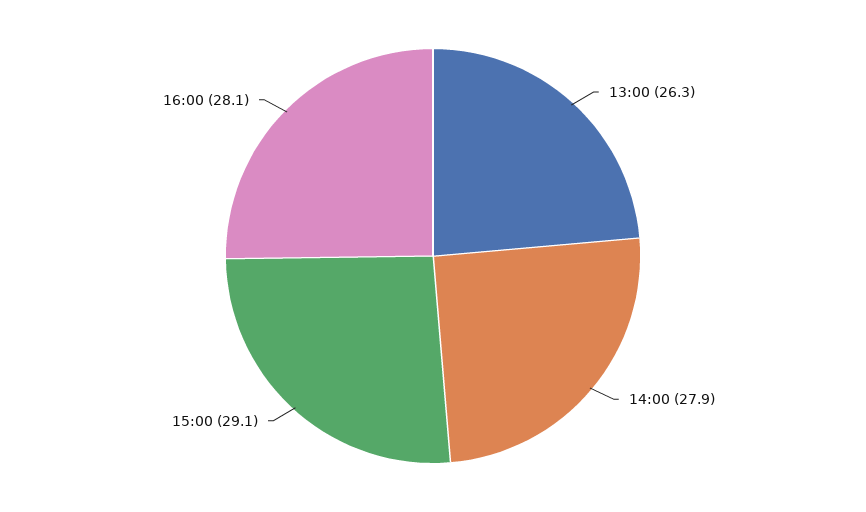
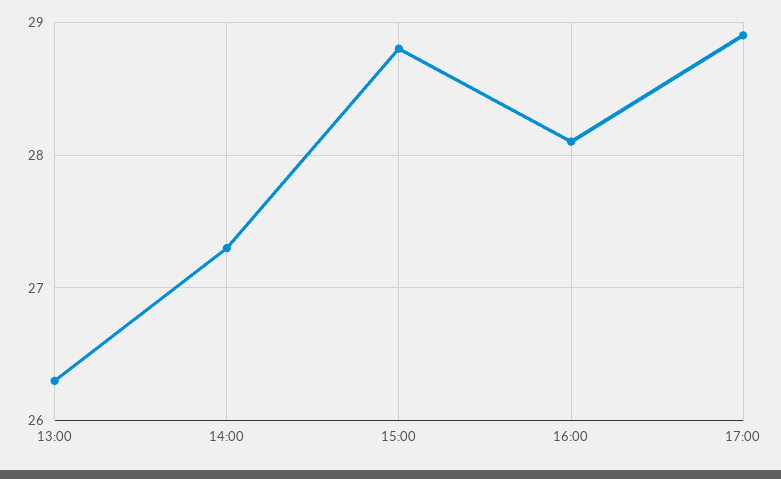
14:00: 27.9 -> 27.3
15:00: 29.1 -> 28.8
17:00: none -> 28.9

